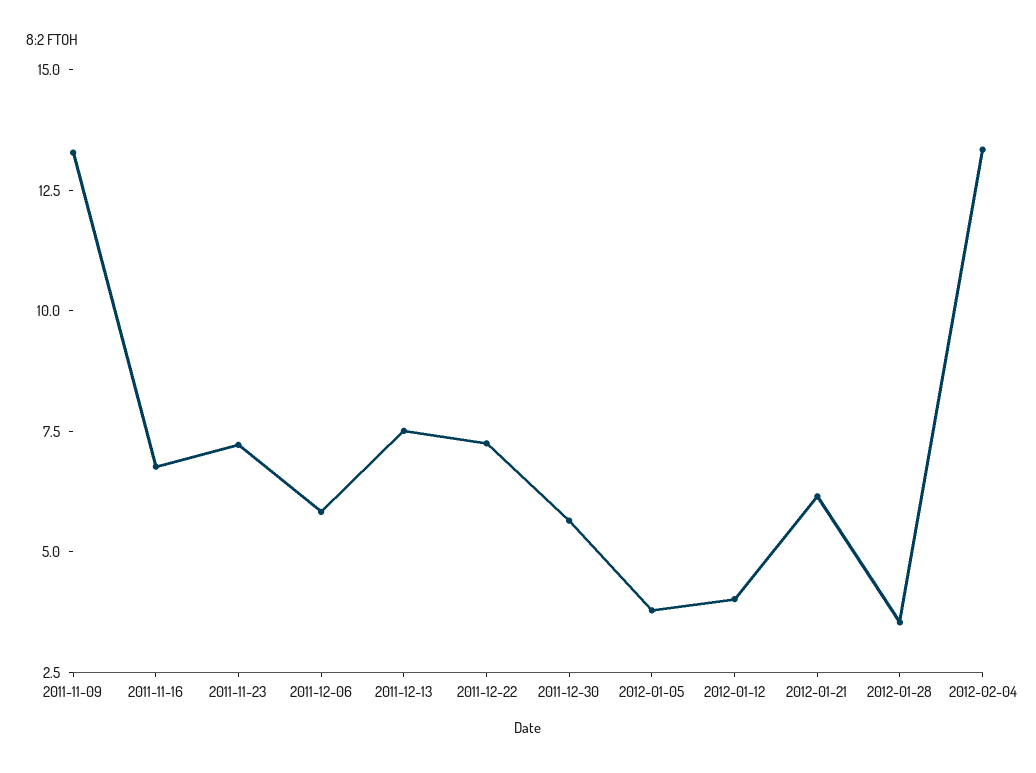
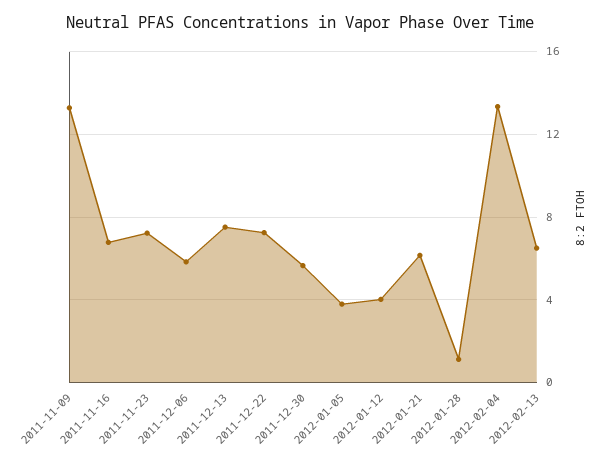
2012-01-28: 3.5 -> 1
2012-02-13: none -> 6.5

